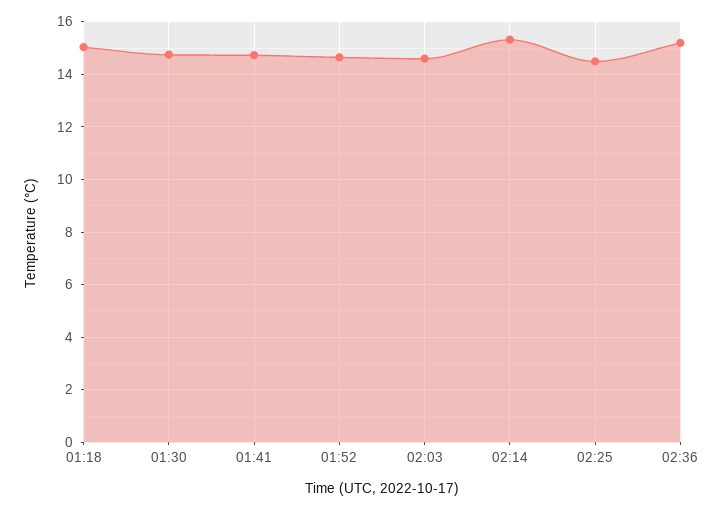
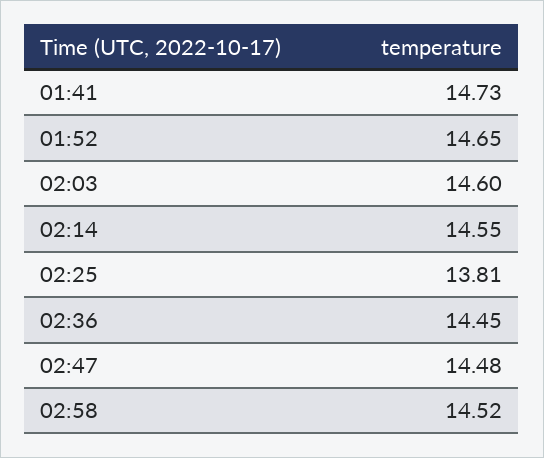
01:18: 15 -> none
01:30: 14.75 -> none
02:14: 15.25 -> 14.55
02:25: 14.5 -> 13.81
02:36: 15.25 -> 14.45
02:47: none -> 14.48
02:58: none -> 14.52

